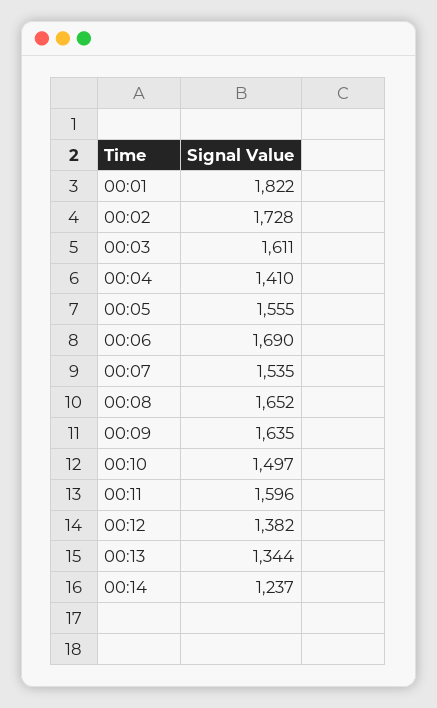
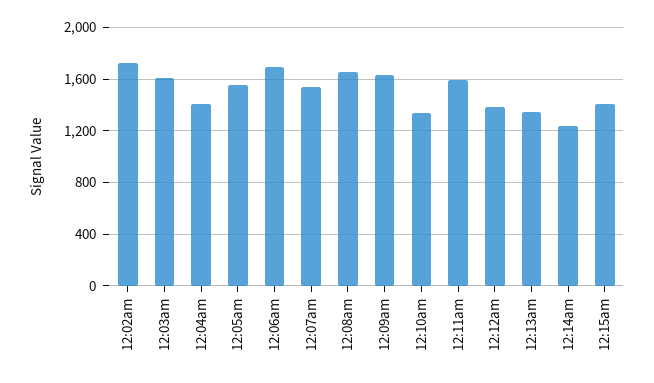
00:01: 1822 -> none
00:10: 1497 -> 1350
12:15am: none -> 1400

